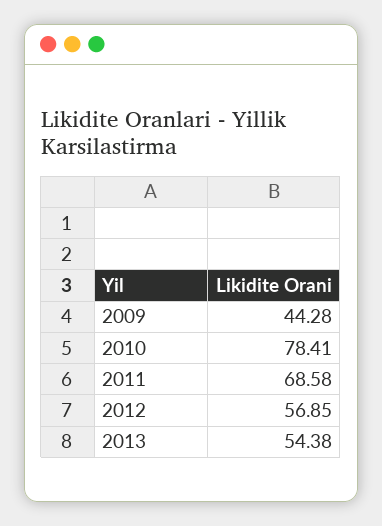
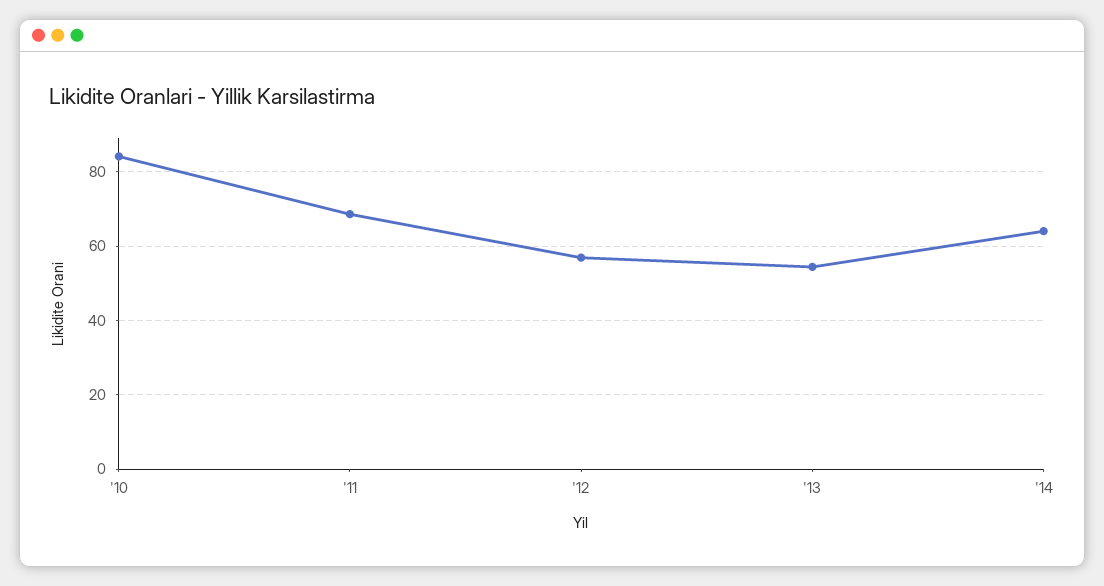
2009: 44.28 -> none
2010: 78.41 -> 84
'14: none -> 64

